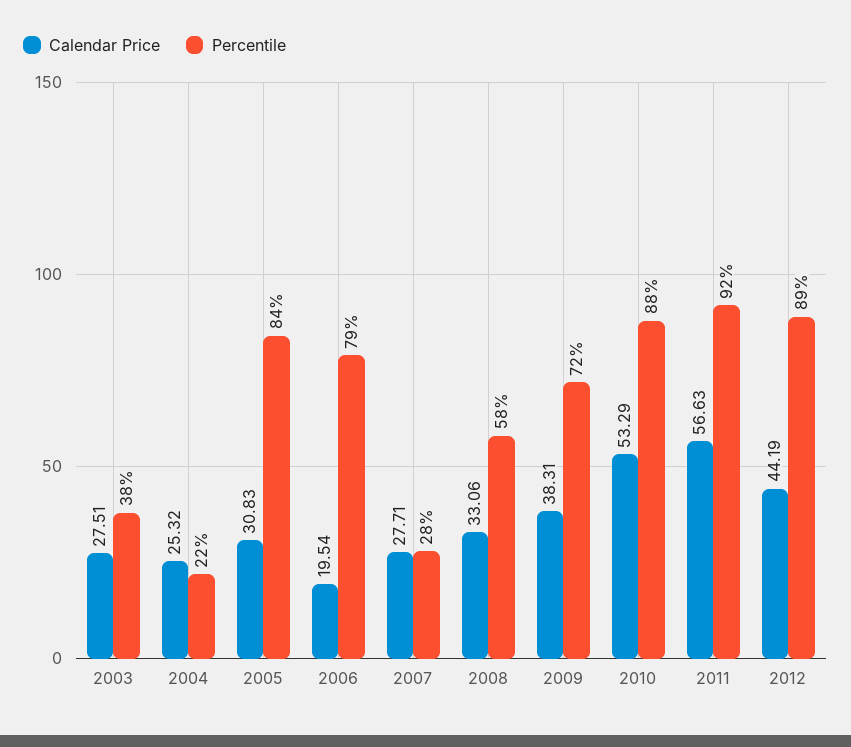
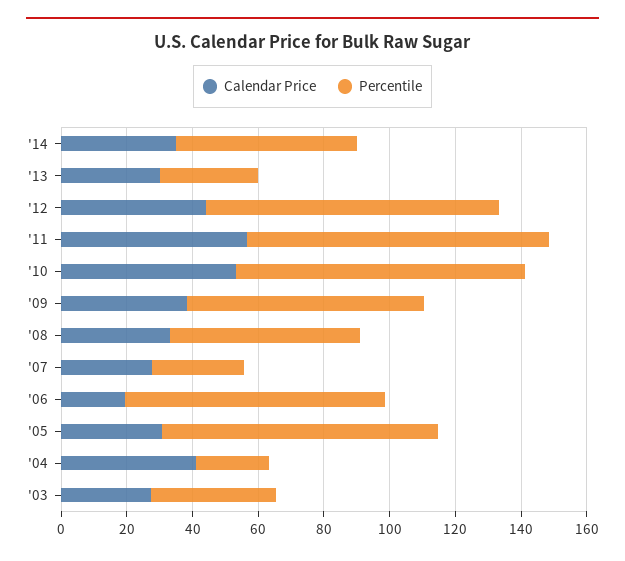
Calendar Price, 2004: 25.32 -> 40
Calendar Price, '14: none -> 35
Percentile, '14: none -> 55
Calendar Price, '13: none -> 30
Percentile, '13: none -> 30

